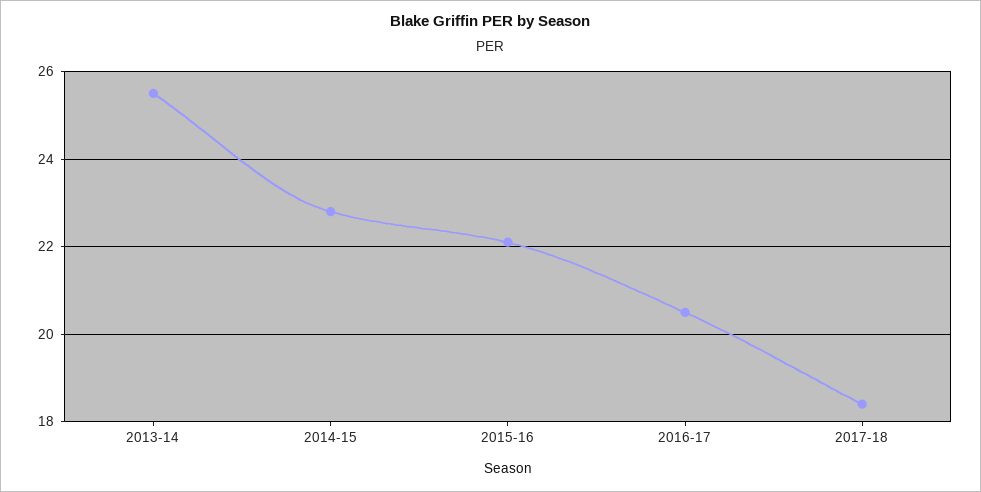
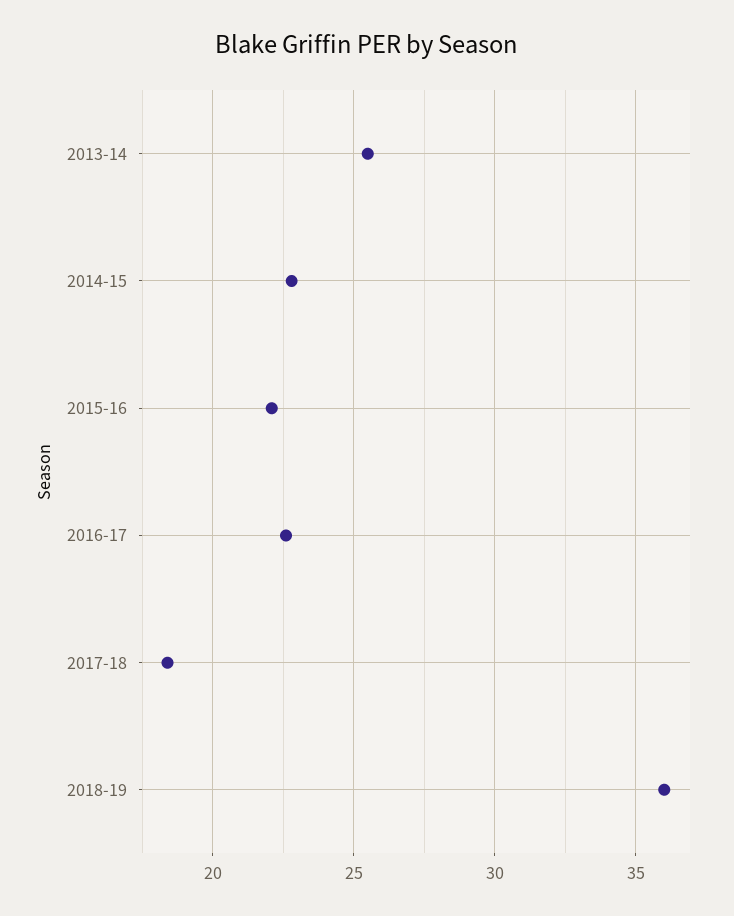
2016-17: 20.5 -> 22.5
2018-19: none -> 36

